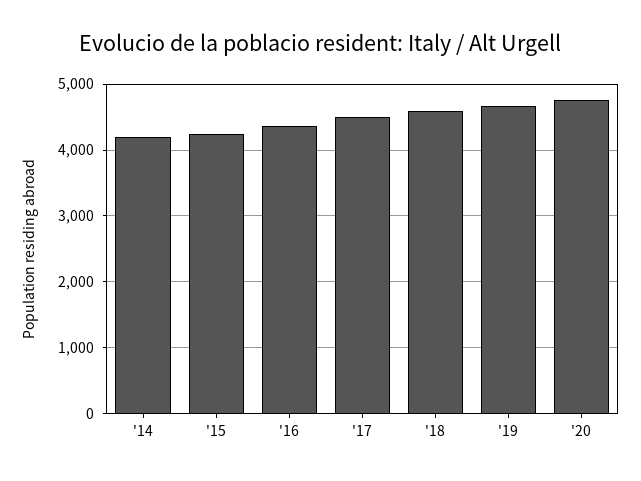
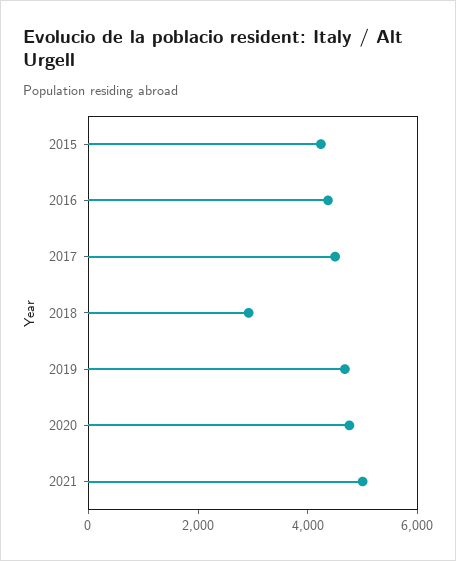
'14: 4200 -> none
'18: 4600 -> 3000
2021: none -> 5000

